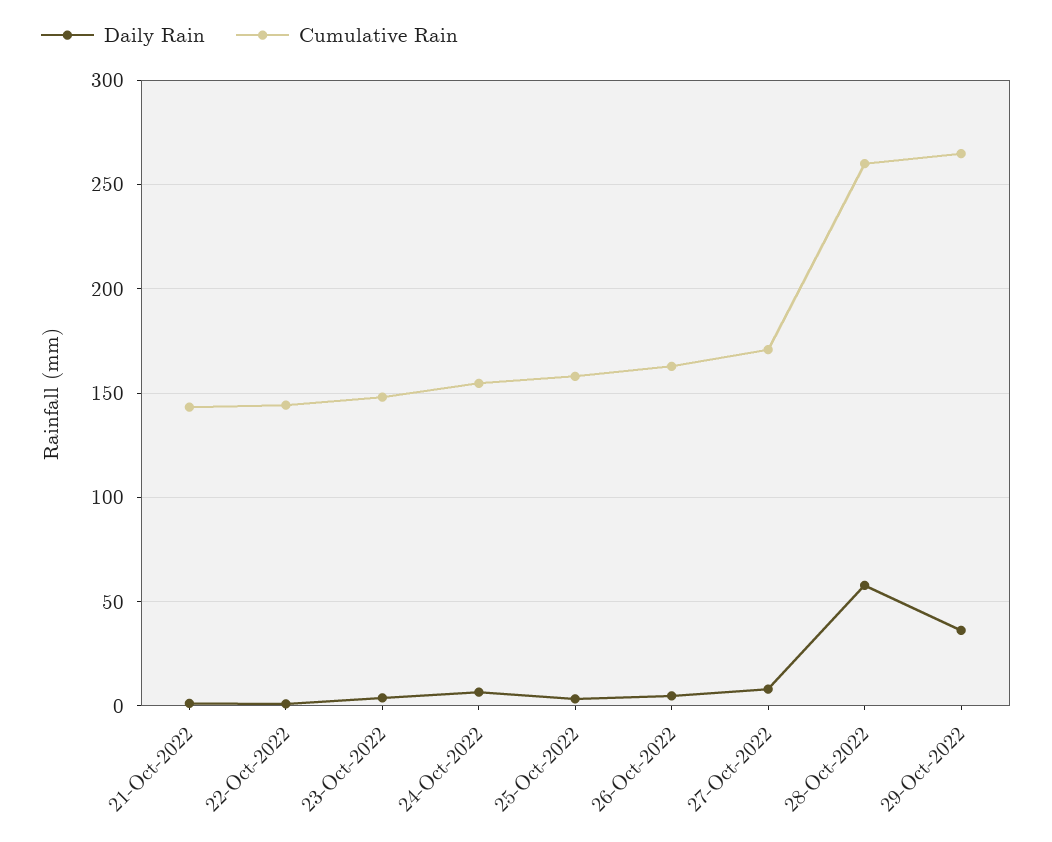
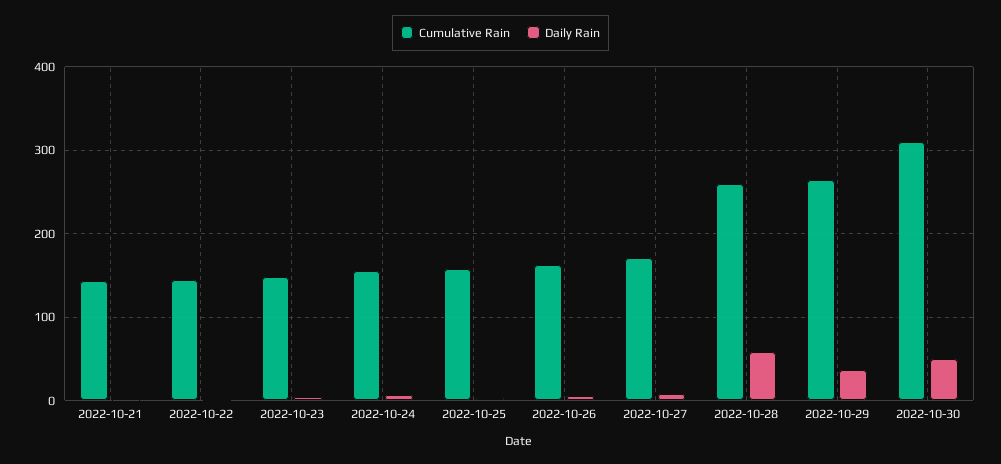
Cumulative Rain, 2022-10-30: none -> 310
Daily Rain, 2022-10-30: none -> 50

